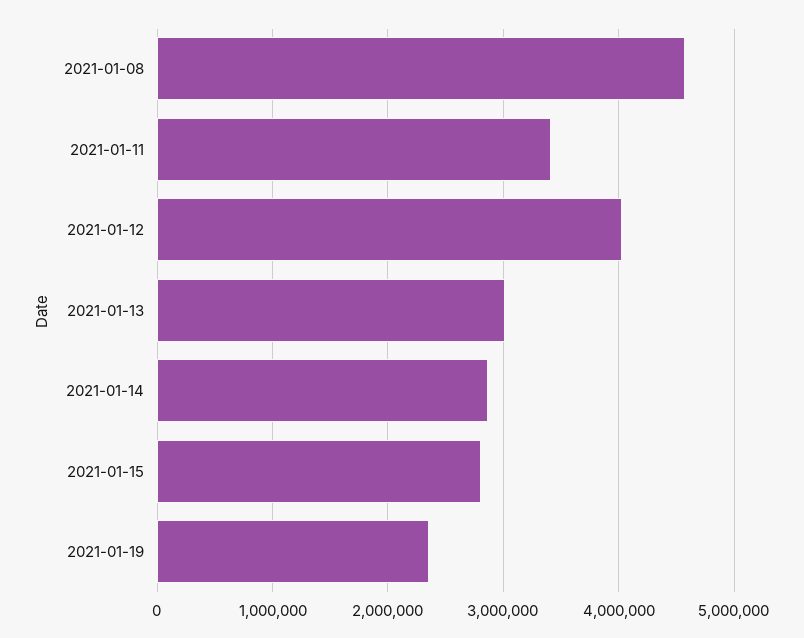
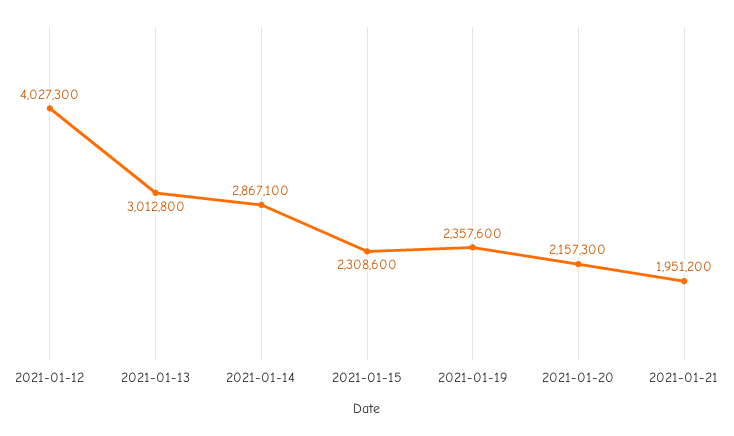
2021-01-08: 4600000 -> none
2021-01-11: 3400000 -> none
2021-01-15: 2800000 -> 2308600
2021-01-20: none -> 2157300
2021-01-21: none -> 1951200

